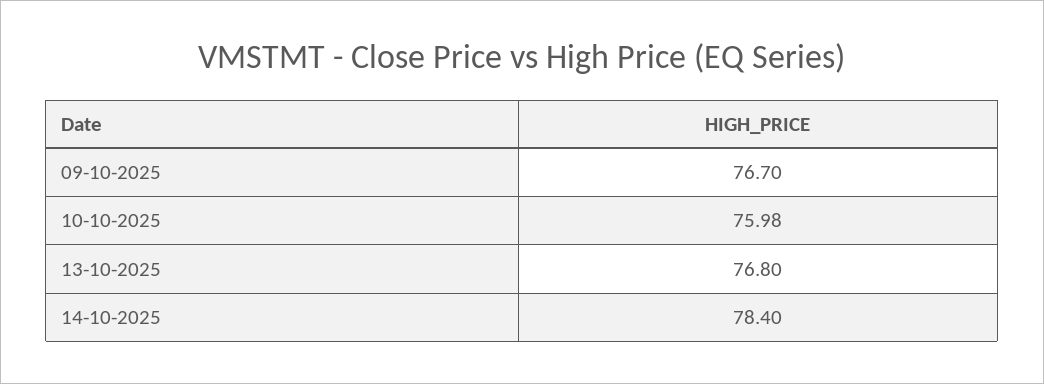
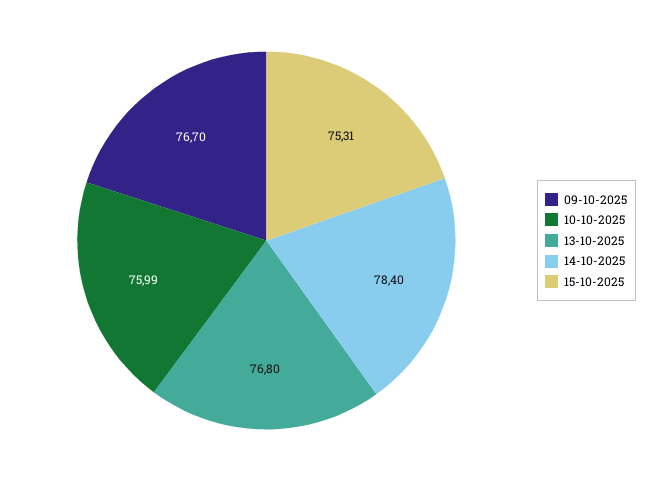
10-10-2025: 75.98 -> 75.99
15-10-2025: none -> 75.31

